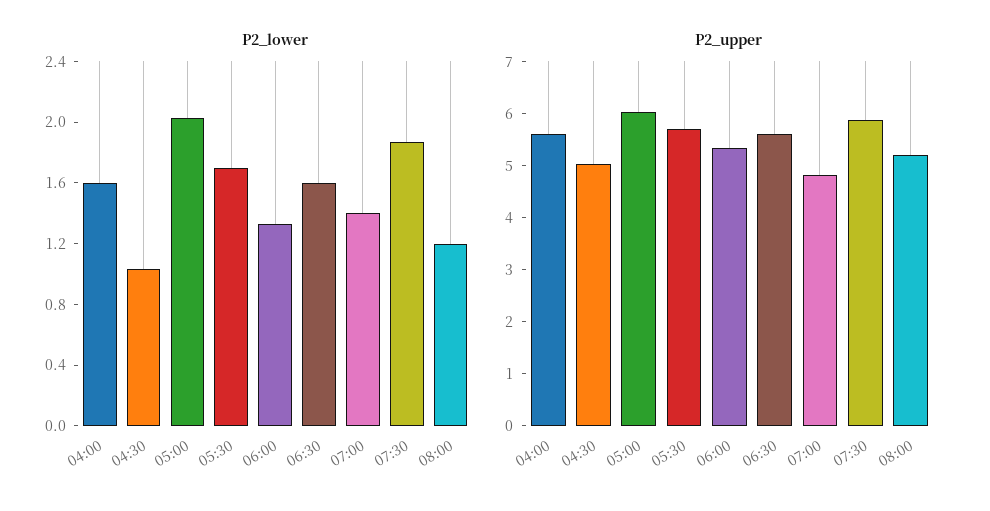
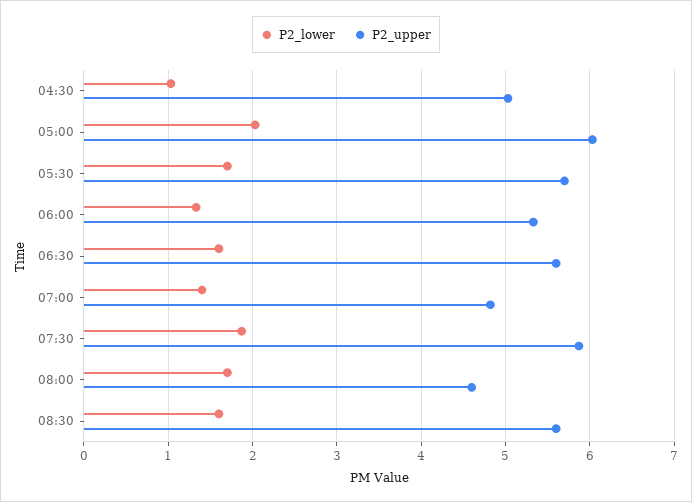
P2_lower, 04:00: 1.6 -> none
P2_lower, 08:00: 1.2 -> 1.7
P2_upper, 04:00: 5.6 -> none
P2_upper, 08:00: 5.2 -> 4.6
P2_lower, 08:30: none -> 1.6
P2_upper, 08:30: none -> 5.6

